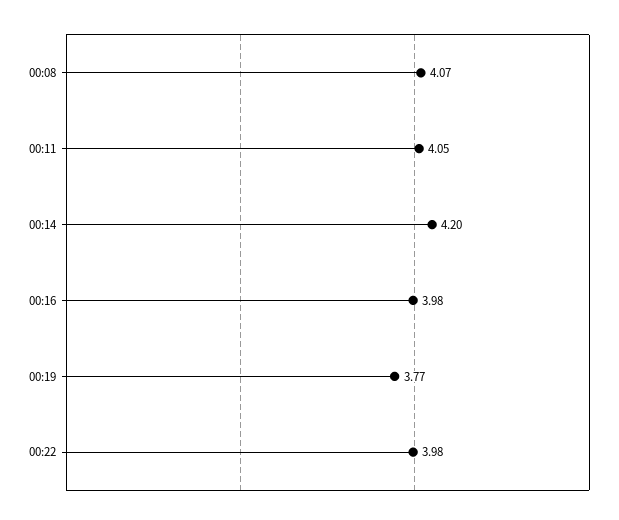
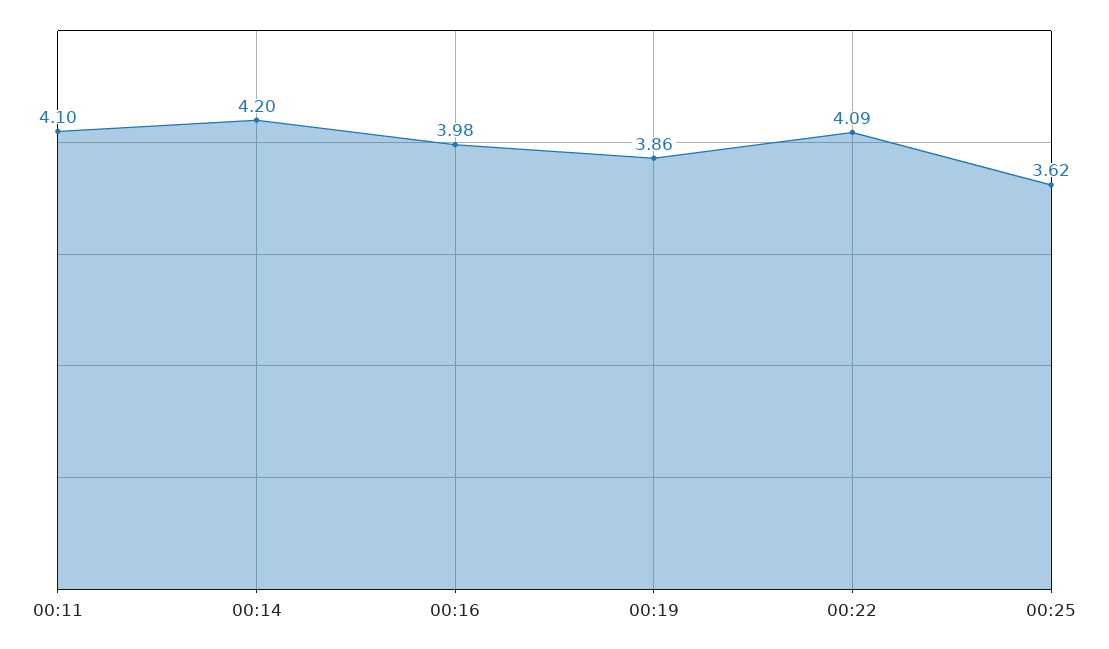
00:08: 4.07 -> none
00:11: 4.05 -> 4.1
00:19: 3.77 -> 3.86
00:22: 3.98 -> 4.09
00:25: none -> 3.62

